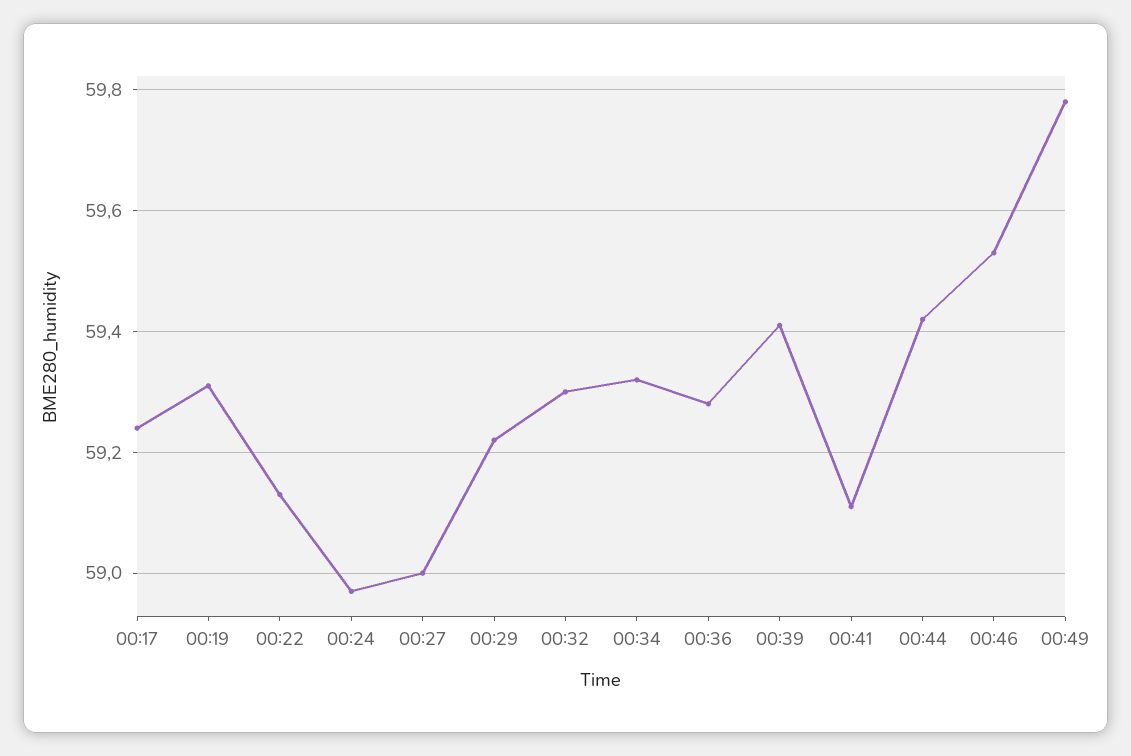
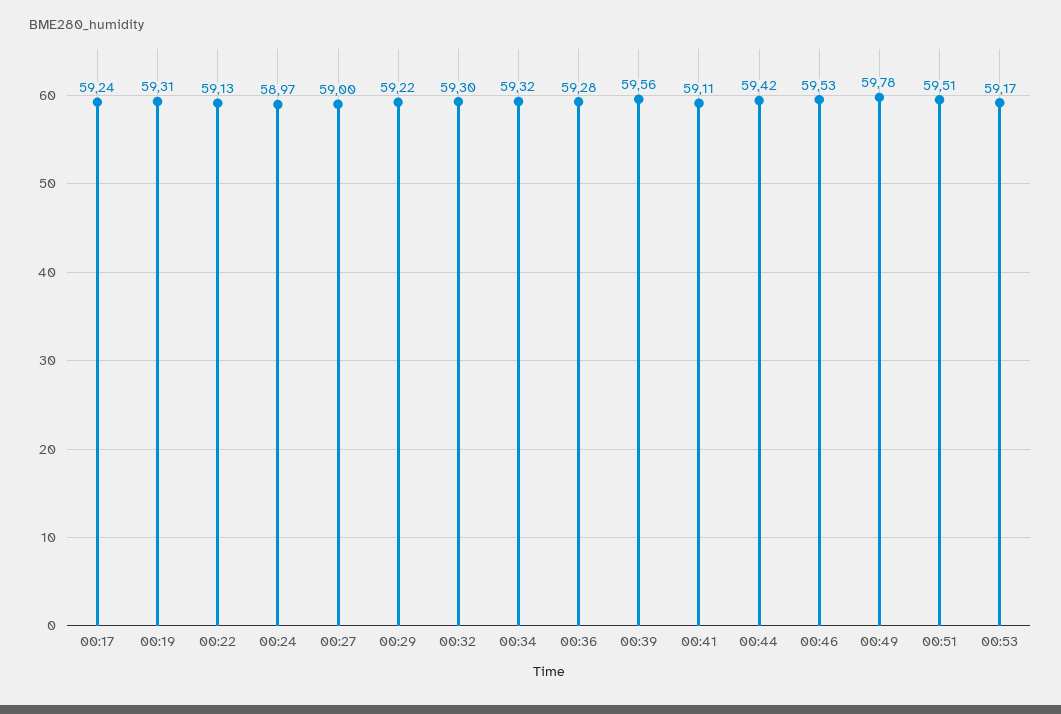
00:39: 59.4 -> 59.56
00:51: none -> 59.51
00:53: none -> 59.17

